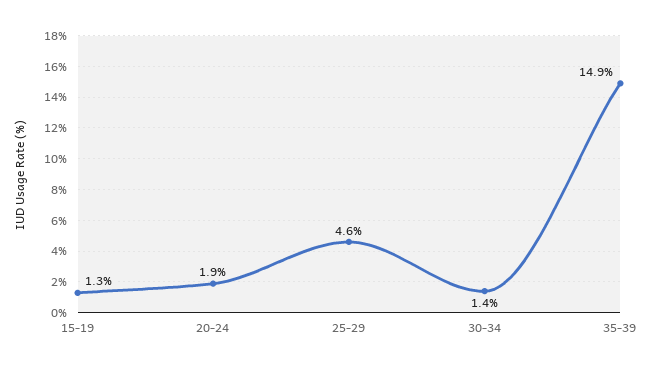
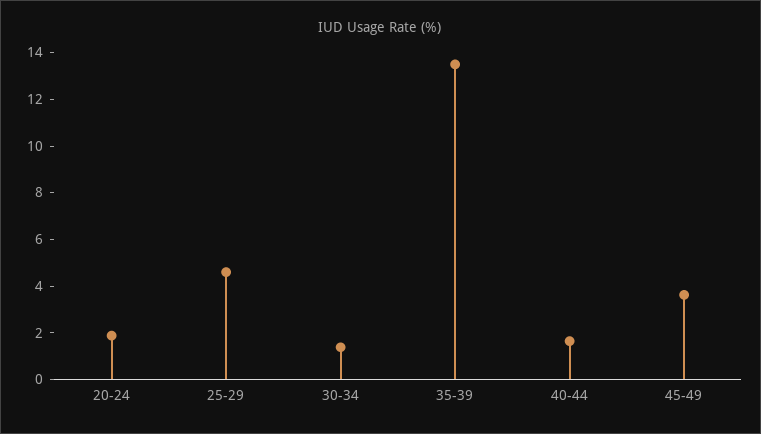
15-19: 1.3 -> none
35-39: 14.9 -> 13.5
40-44: none -> 1.5
45-49: none -> 3.5

